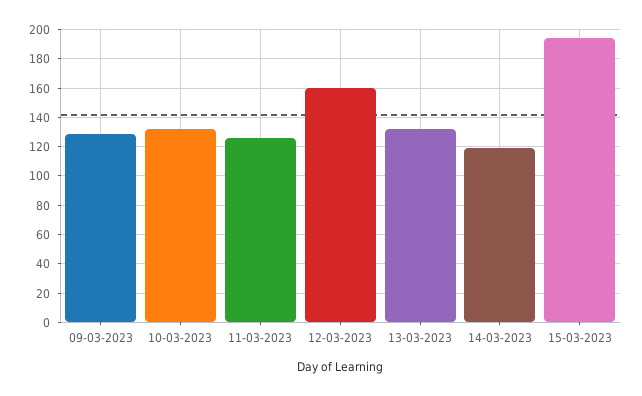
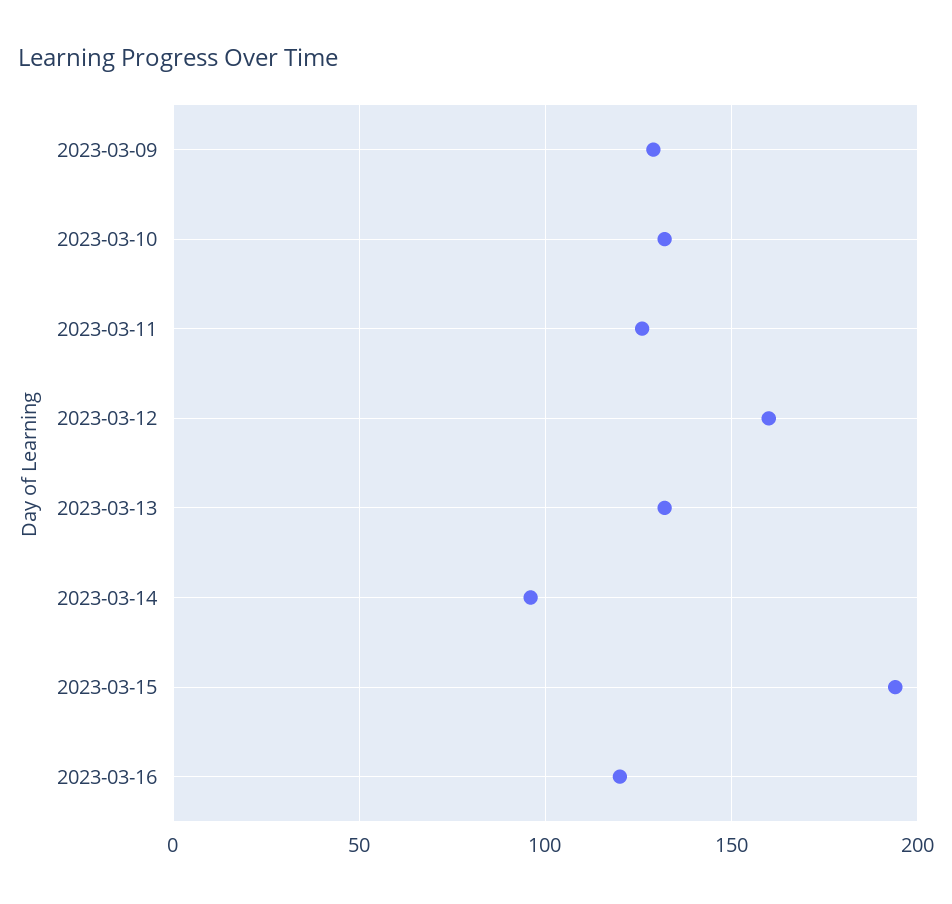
14-03-2023: 120 -> 95
2023-03-16: none -> 120

